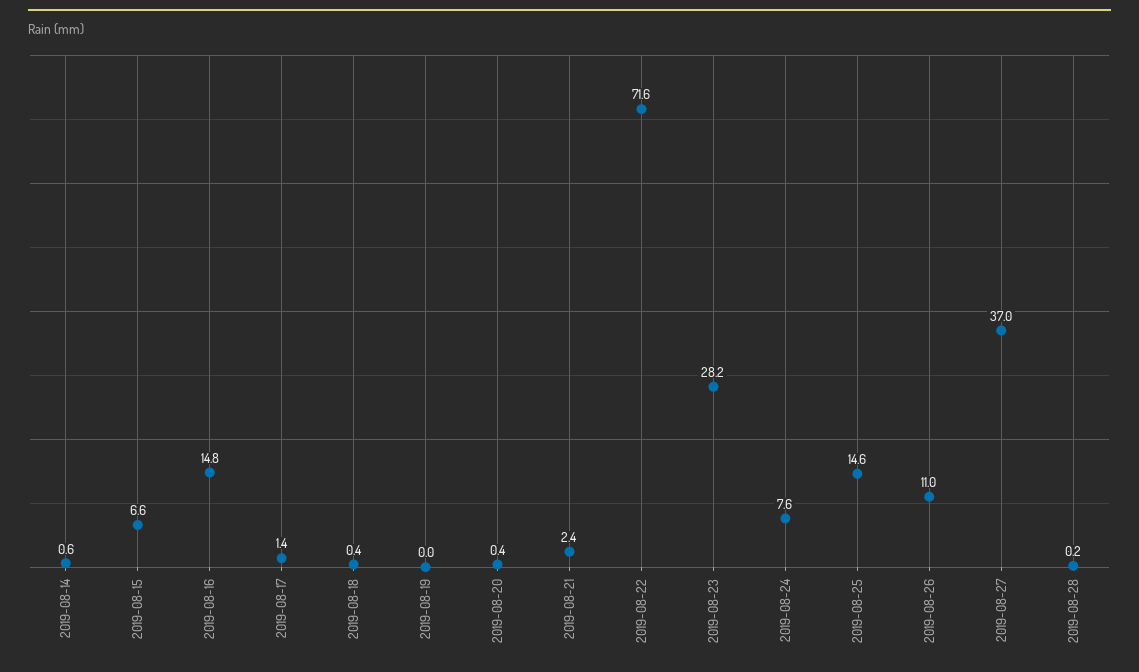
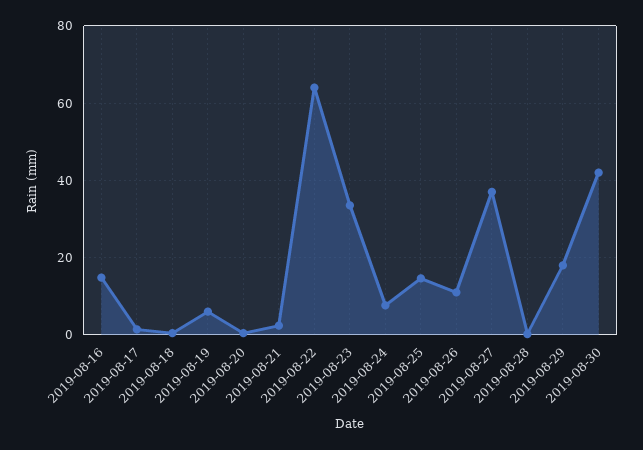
2019-08-14: 0.6 -> none
2019-08-15: 6.6 -> none
2019-08-19: 0 -> 6
2019-08-22: 71.6 -> 64
2019-08-23: 28.2 -> 34
2019-08-29: none -> 18
2019-08-30: none -> 42

